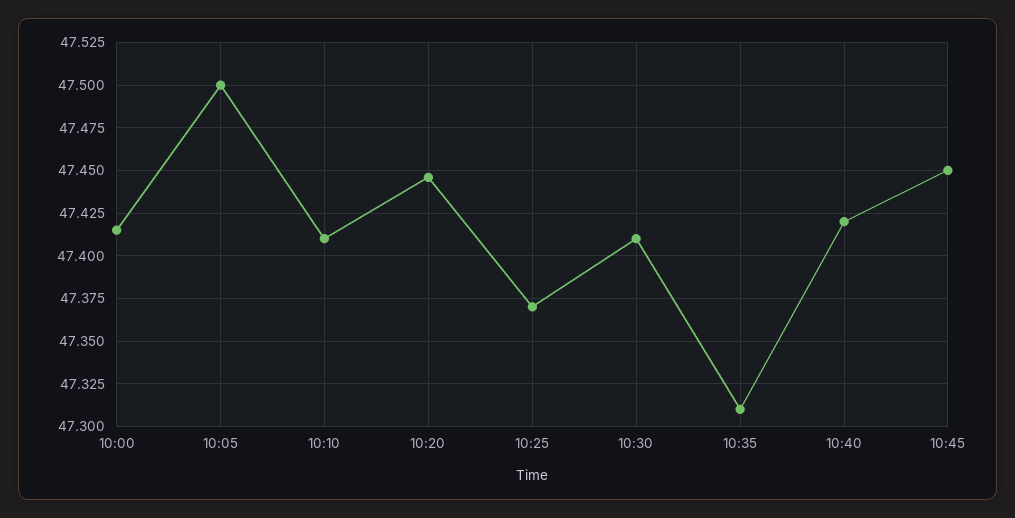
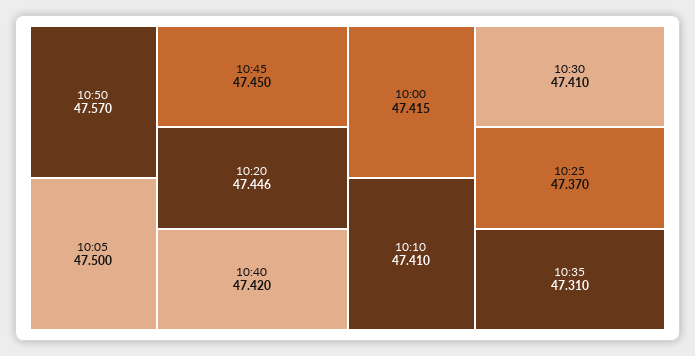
10:50: none -> 47.57

